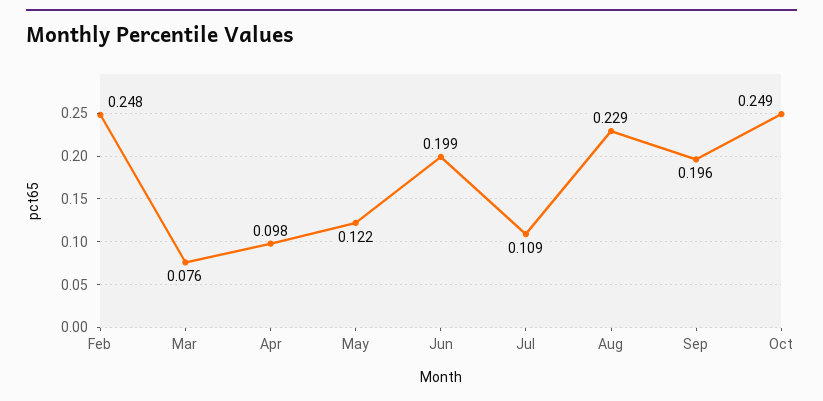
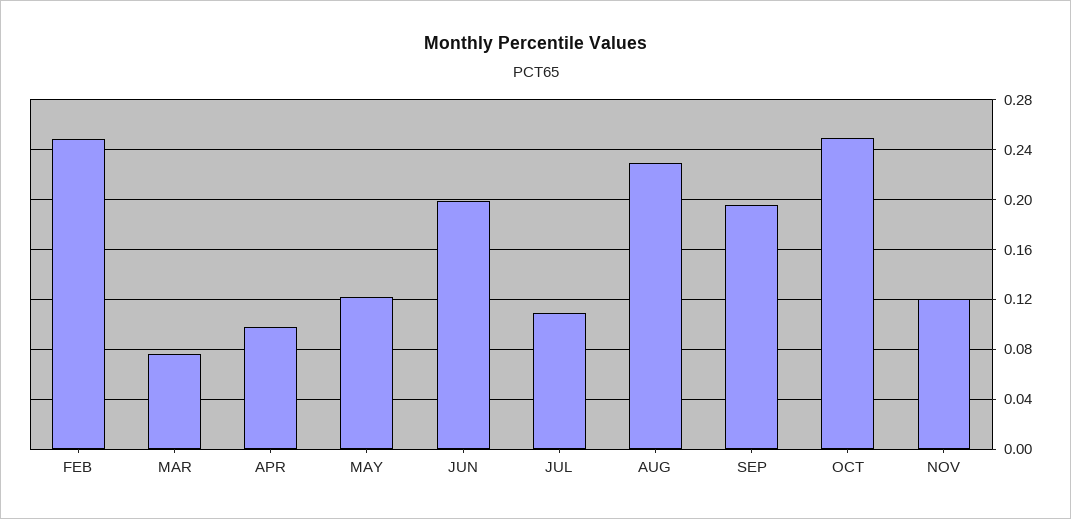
NOV: none -> 0.12

